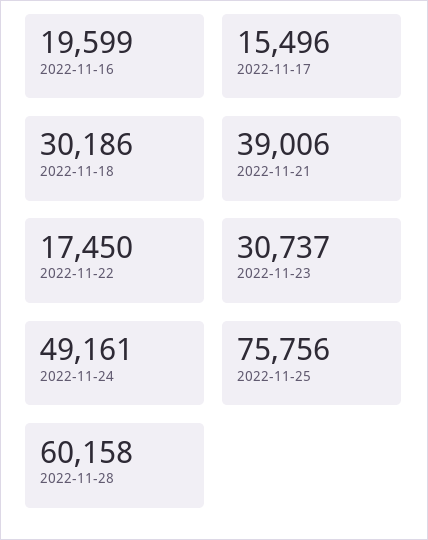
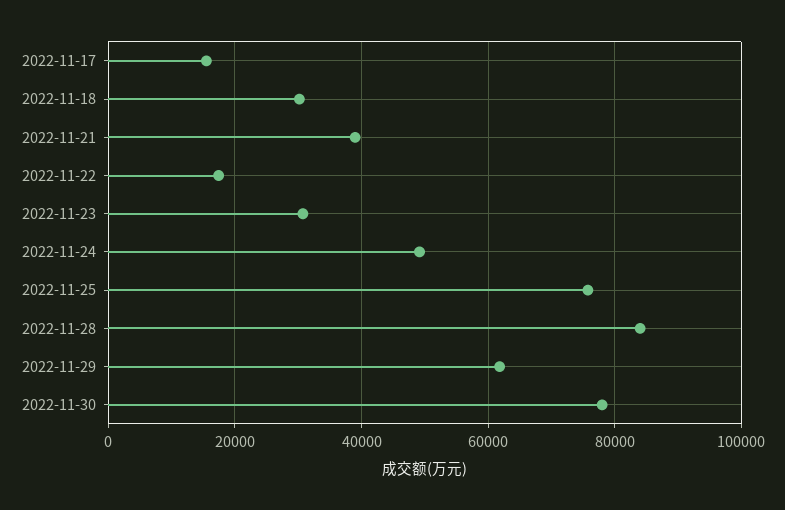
2022-11-16: 19599 -> none
2022-11-28: 60158 -> 84000
2022-11-29: none -> 62000
2022-11-30: none -> 78000

